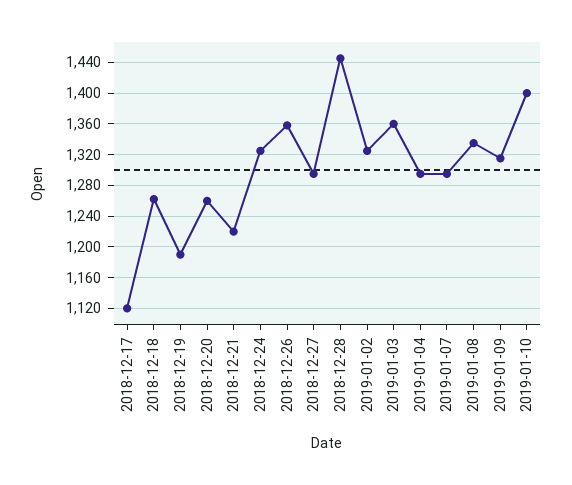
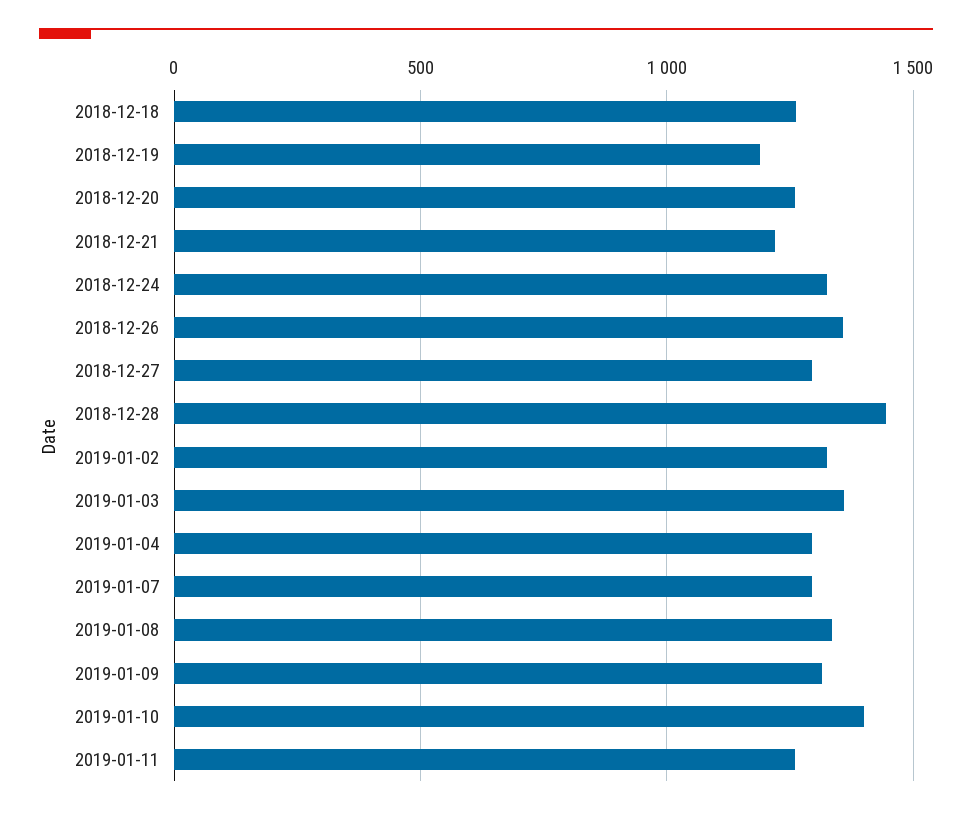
2018-12-17: 1120 -> none
2019-01-11: none -> 1250

